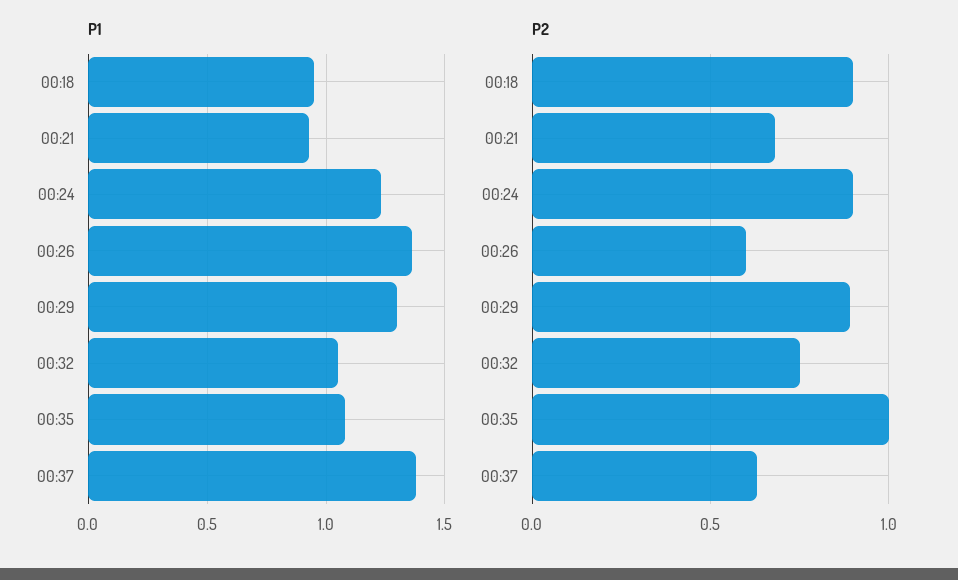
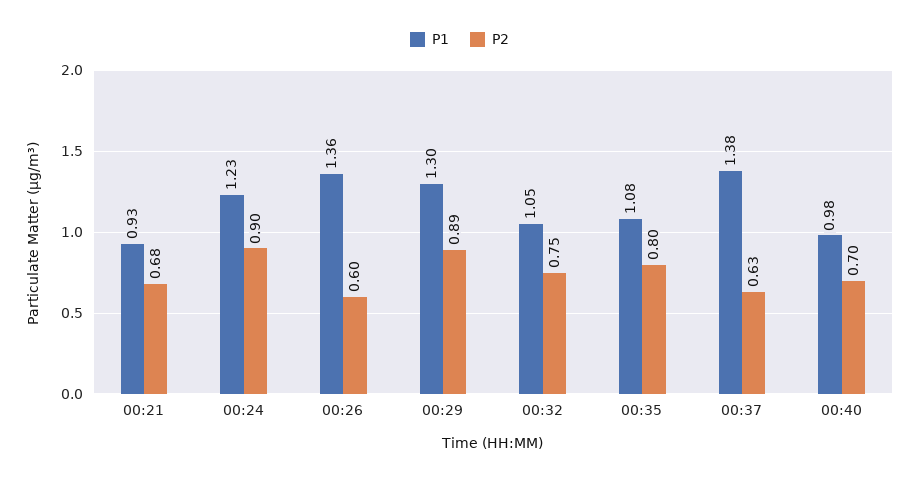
P1, 00:18: 0.95 -> none
P2, 00:18: 0.9 -> none
P2, 00:35: 1 -> 0.8
P1, 00:40: none -> 0.98
P2, 00:40: none -> 0.7

